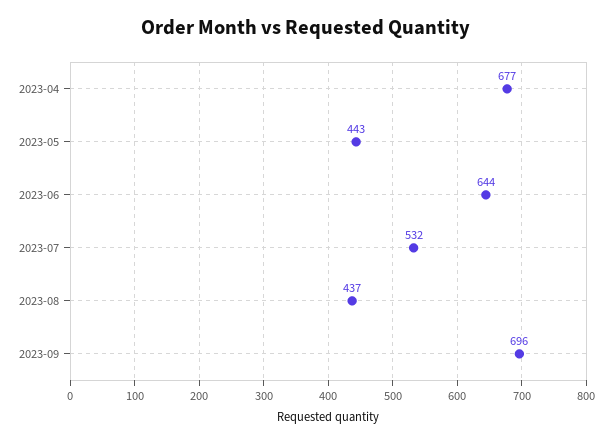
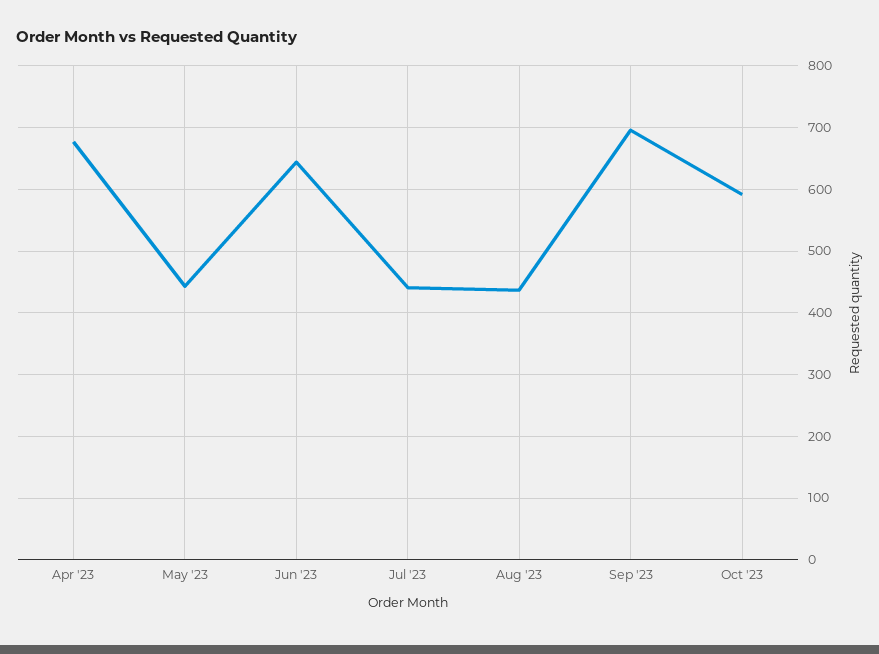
2023-07: 532 -> 440
Oct '23: none -> 590

